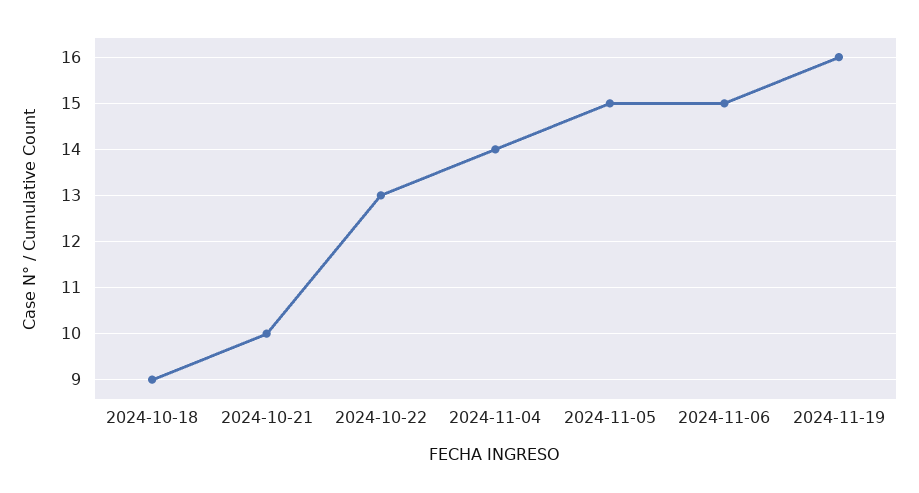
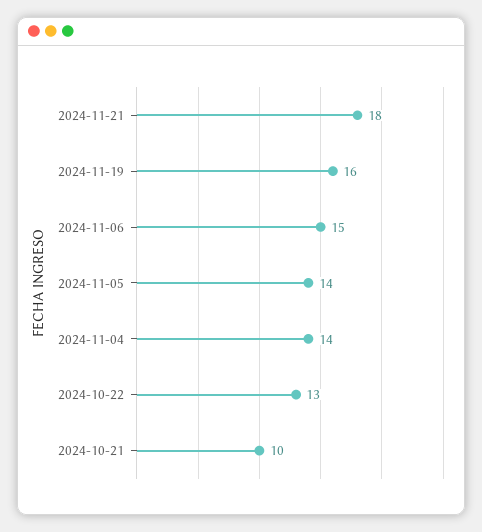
2024-10-18: 9 -> none
2024-11-05: 15 -> 14
2024-11-21: none -> 18

